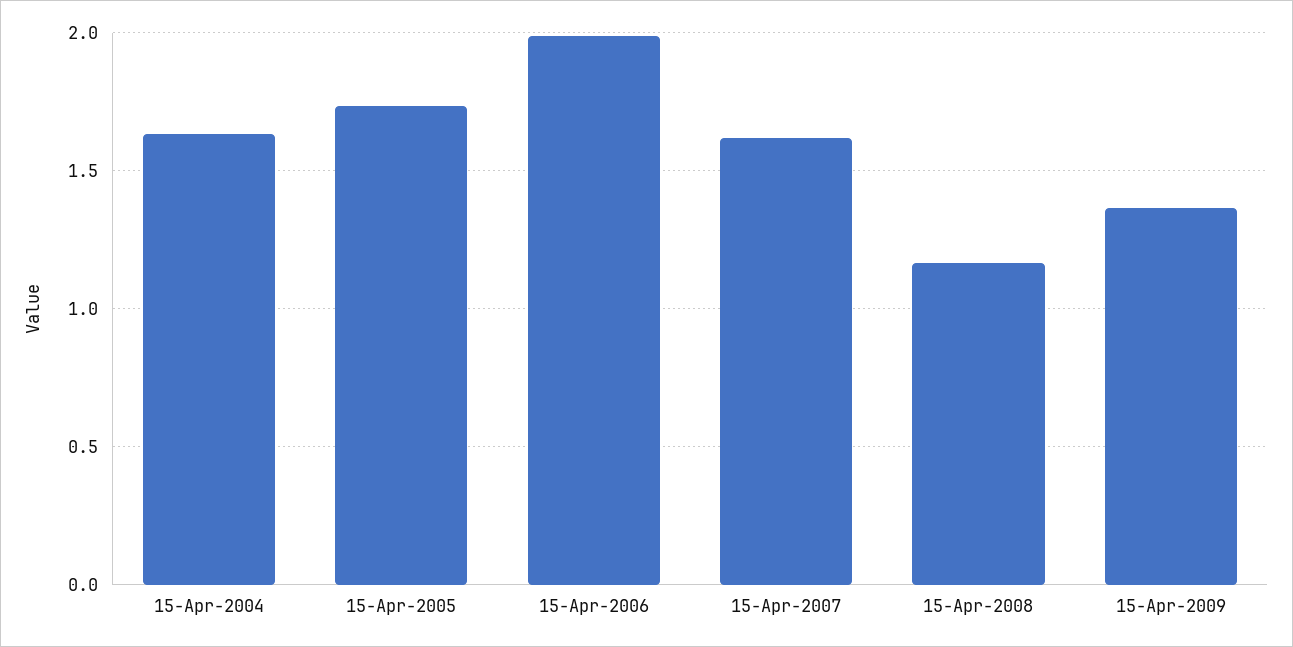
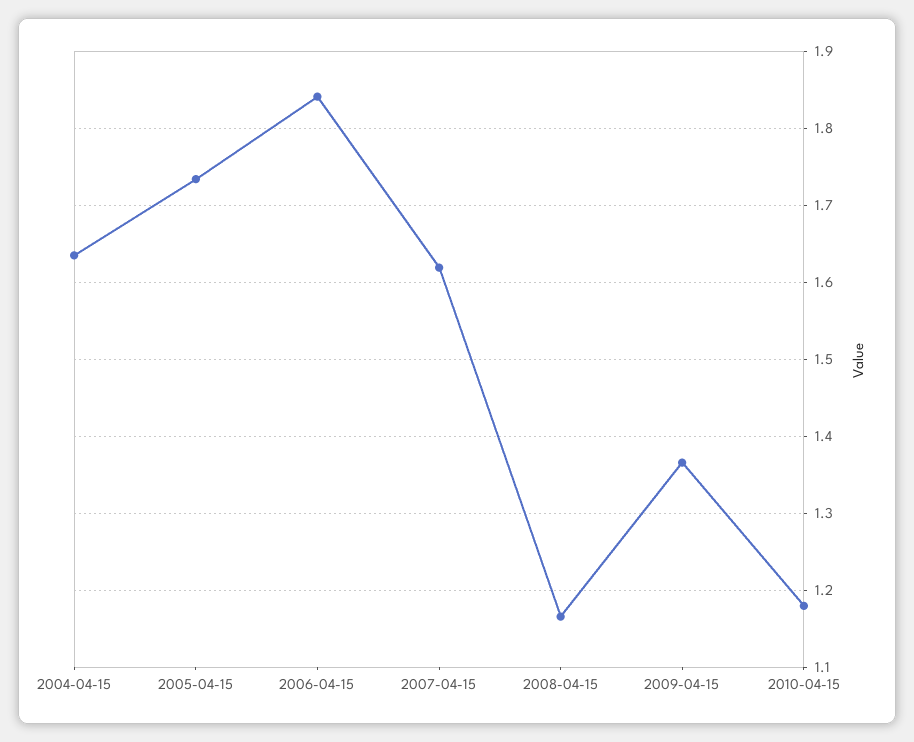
15-Apr-2006: 2 -> 1.84
2010-04-15: none -> 1.18

